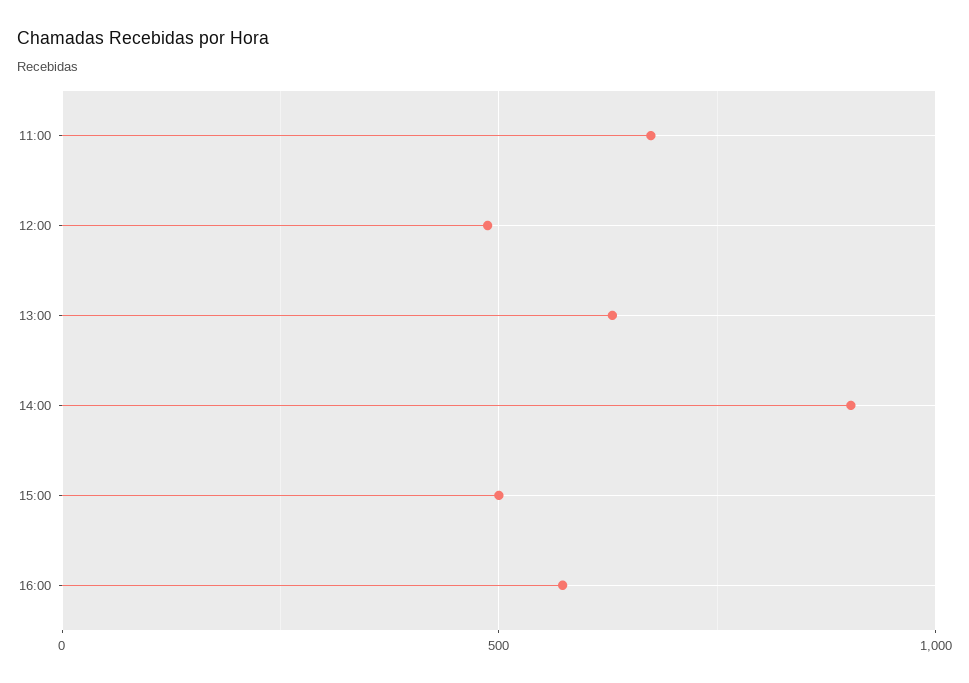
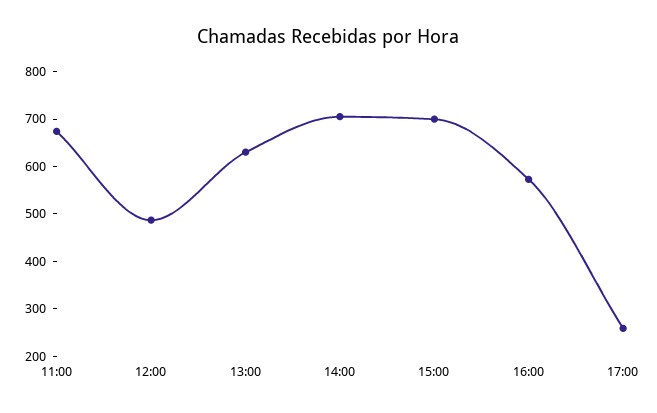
14:00: 900 -> 700
15:00: 500 -> 700
17:00: none -> 260

